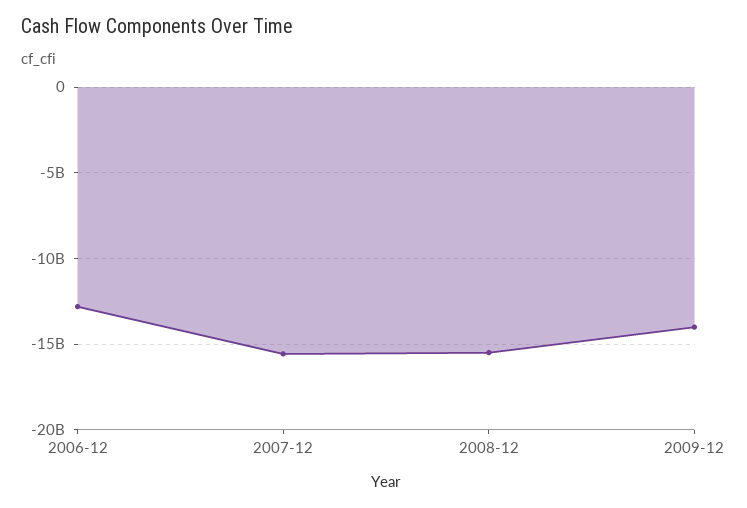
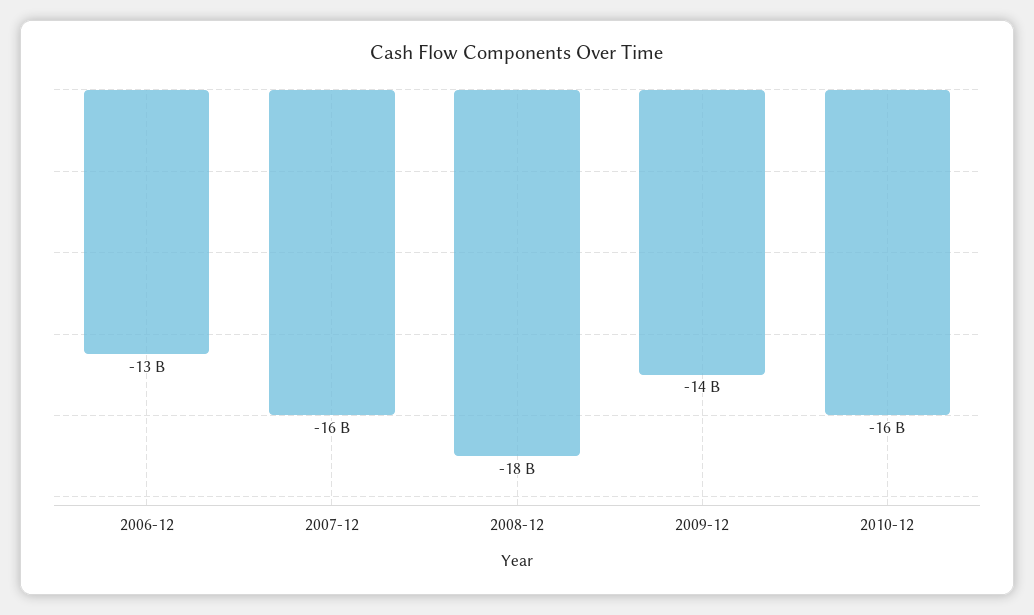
2008-12: -15500000000 -> -18000000000
2010-12: none -> -16000000000

